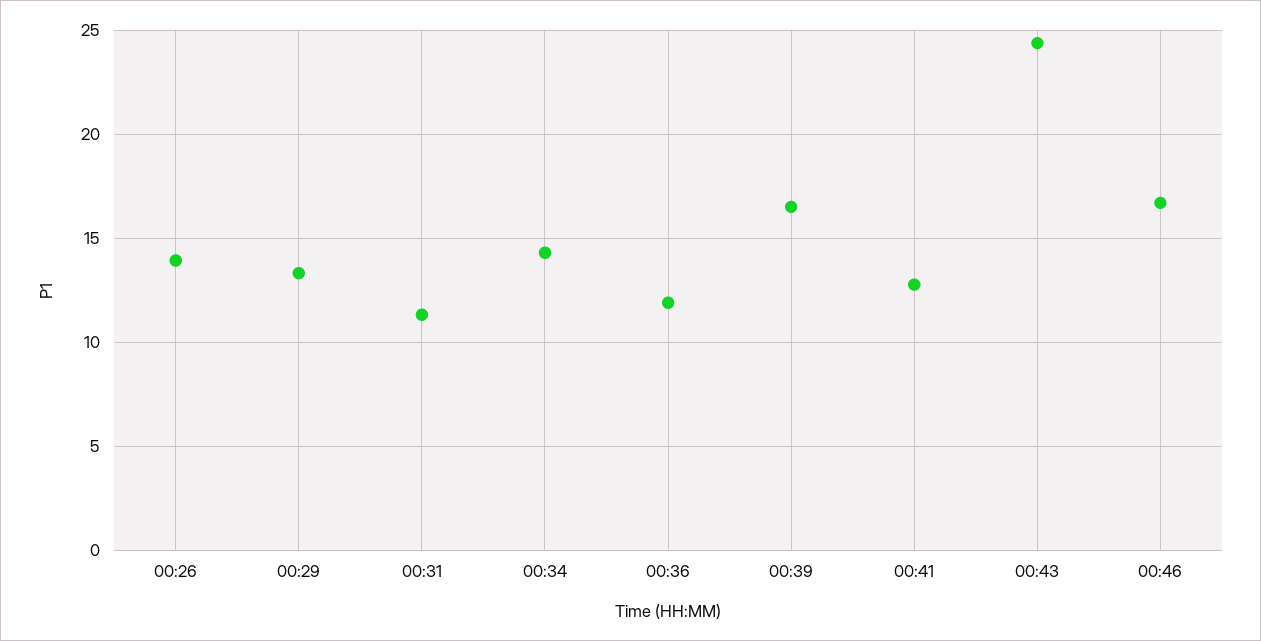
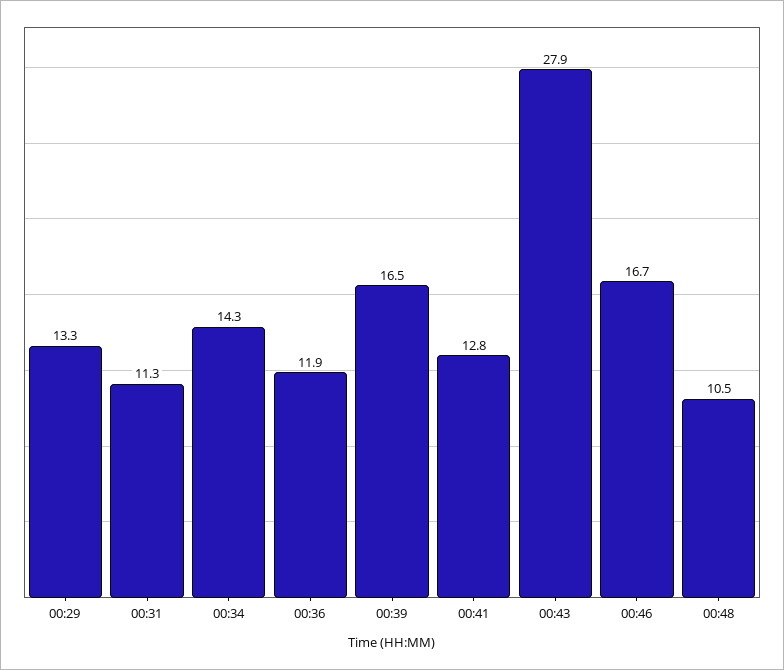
00:26: 14 -> none
00:43: 24.5 -> 27.9
00:48: none -> 10.5

